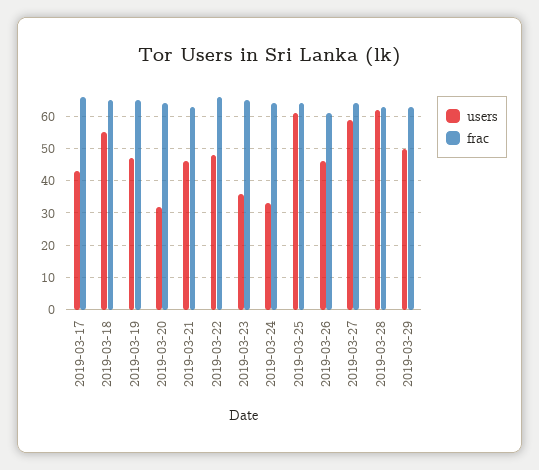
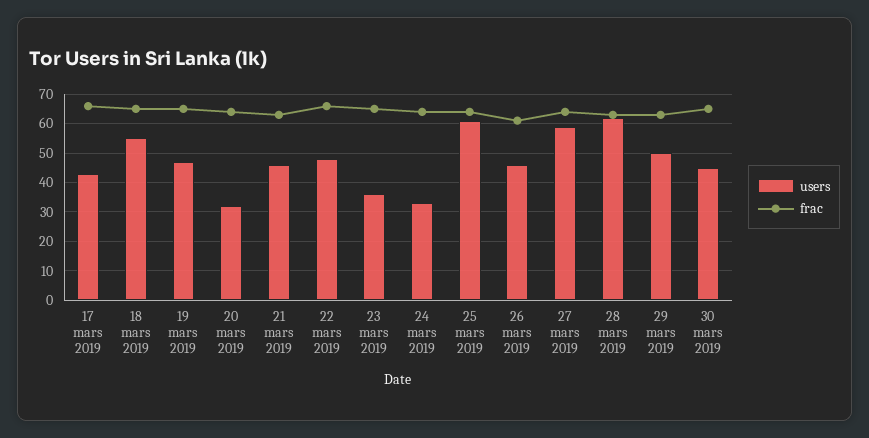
users, 30 mars 2019: none -> 45
frac, 30 mars 2019: none -> 65

